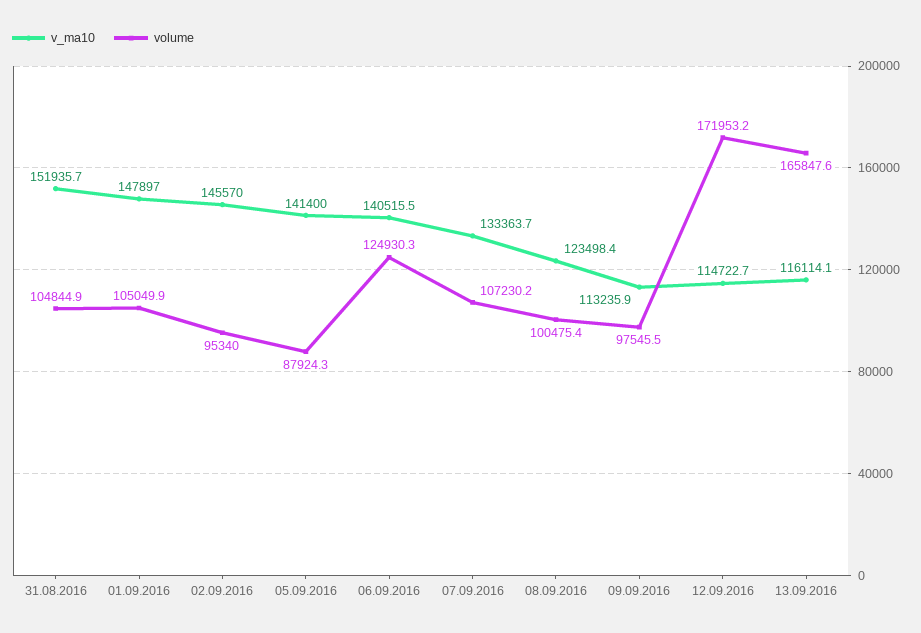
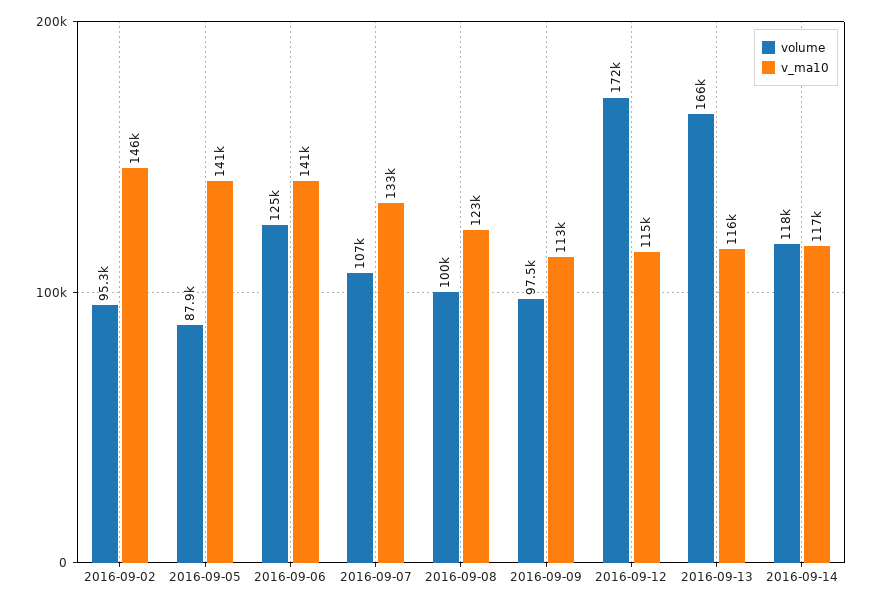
v_ma10, 31.08.2016: 151935.7 -> none
volume, 31.08.2016: 104844.9 -> none
v_ma10, 01.09.2016: 147897 -> none
volume, 01.09.2016: 105049.9 -> none
volume, 2016-09-14: none -> 118000
v_ma10, 2016-09-14: none -> 117000

